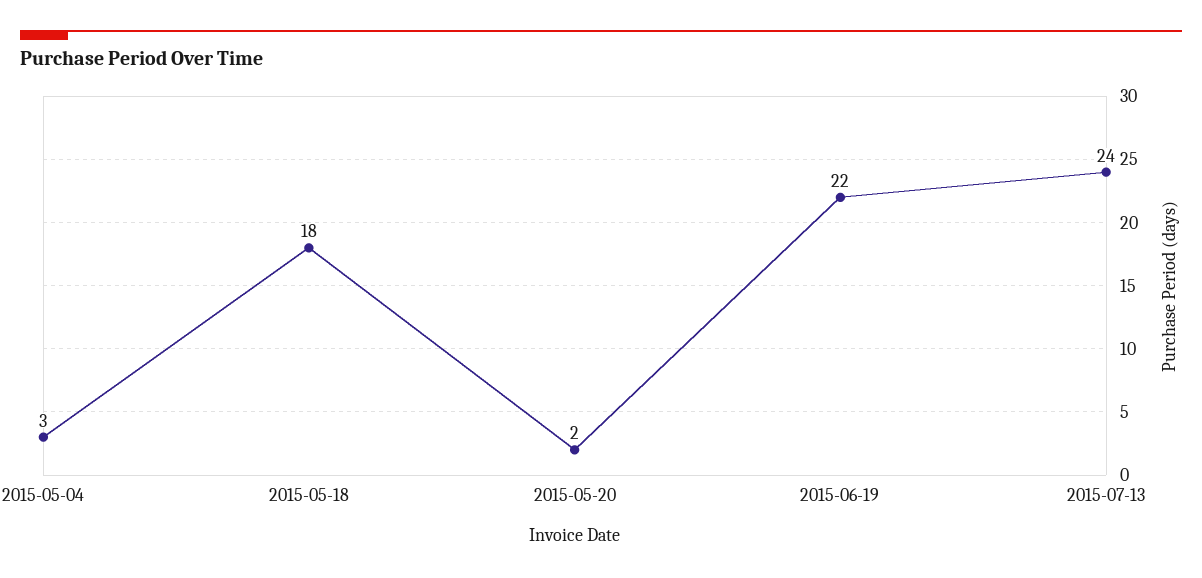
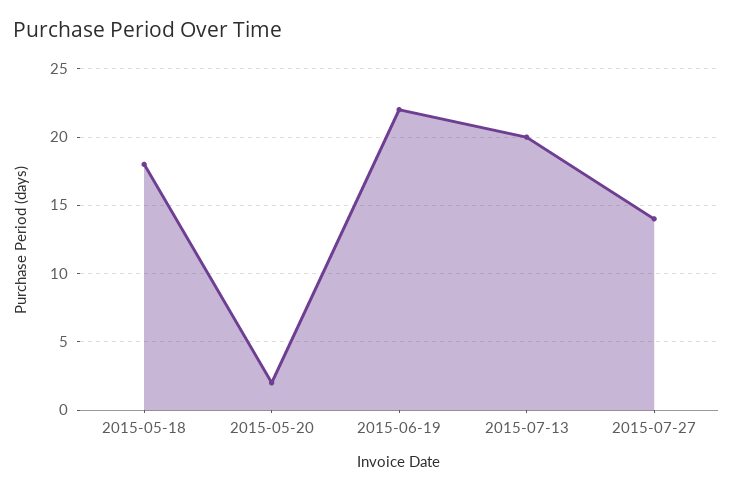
2015-05-04: 3 -> none
2015-07-13: 24 -> 20
2015-07-27: none -> 14

